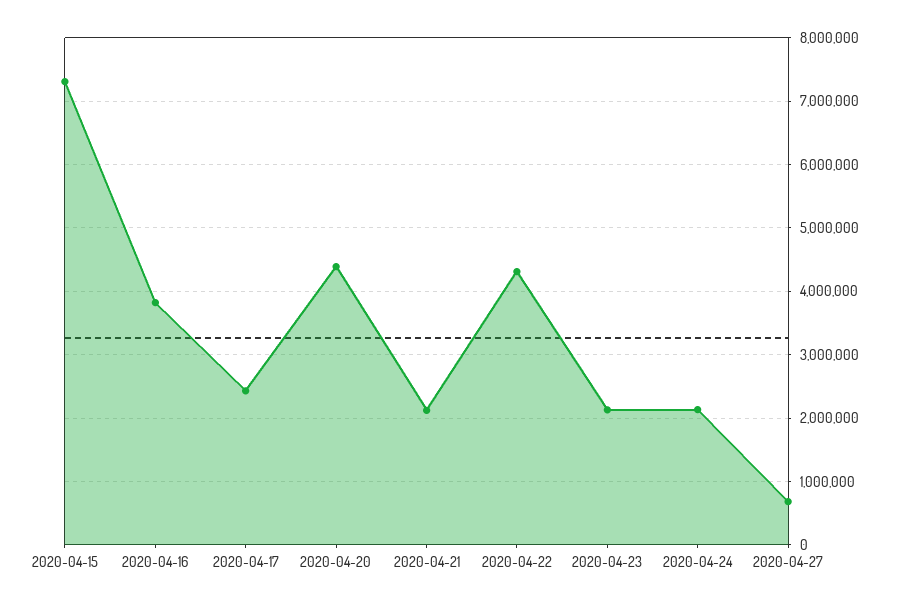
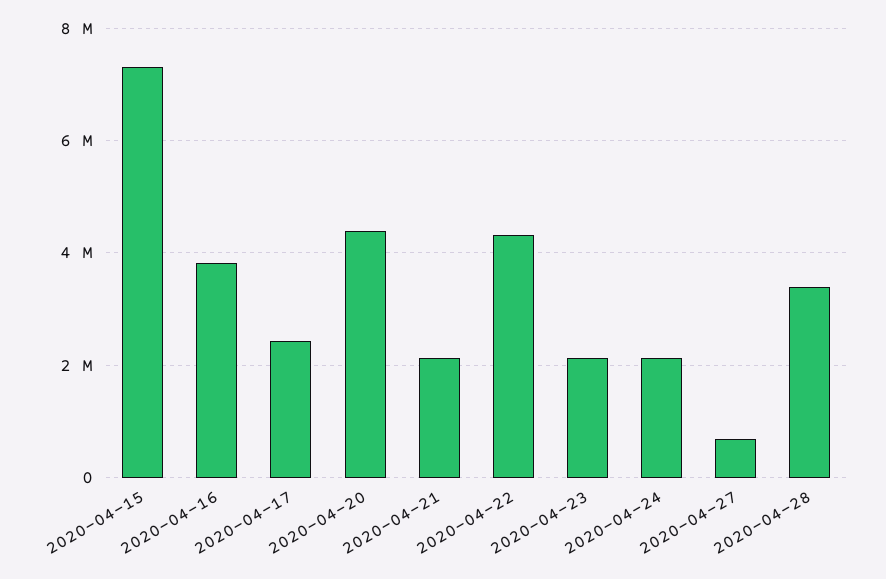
2020-04-28: none -> 3400000

